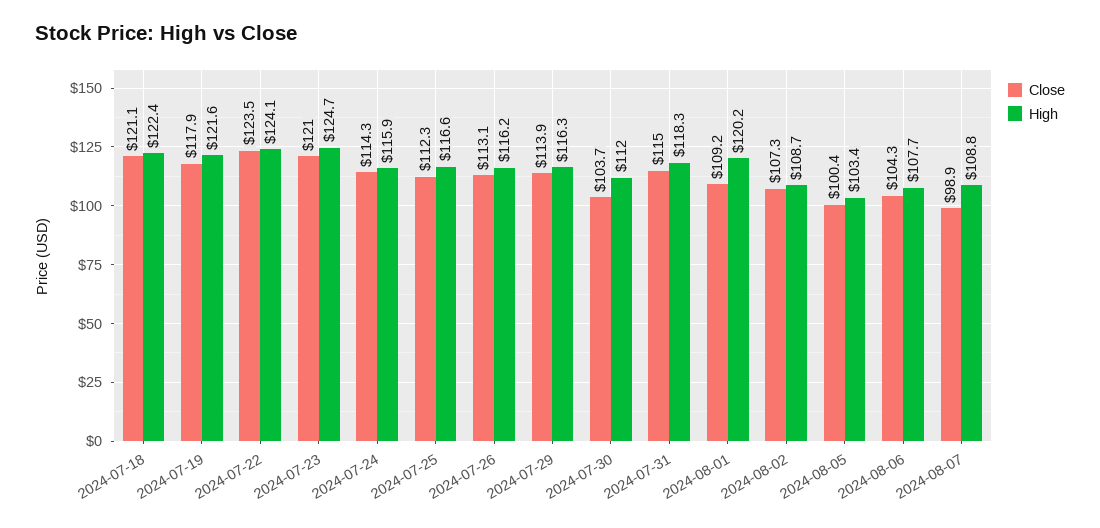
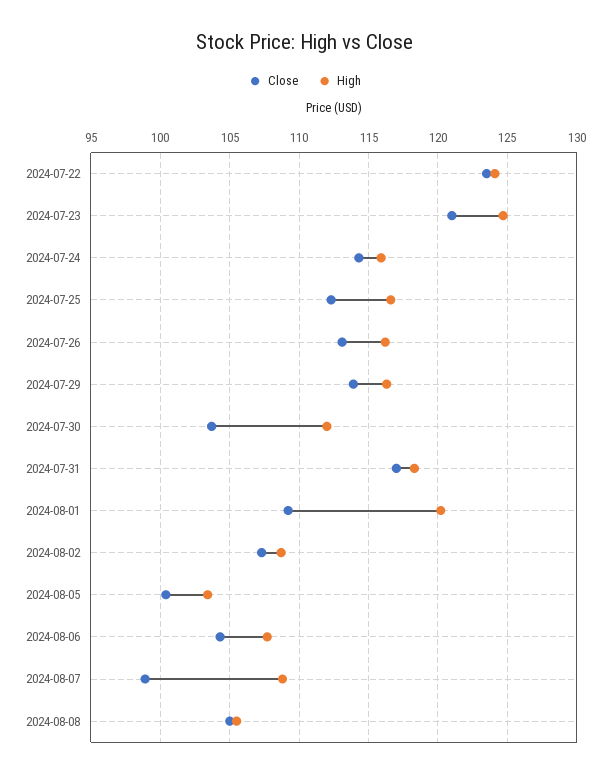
Close, 2024-07-18: 121.1 -> none
High, 2024-07-18: 122.4 -> none
Close, 2024-07-19: 117.9 -> none
High, 2024-07-19: 121.6 -> none
Close, 2024-07-31: 115 -> 117
Close, 2024-08-08: none -> 105
High, 2024-08-08: none -> 105.5

